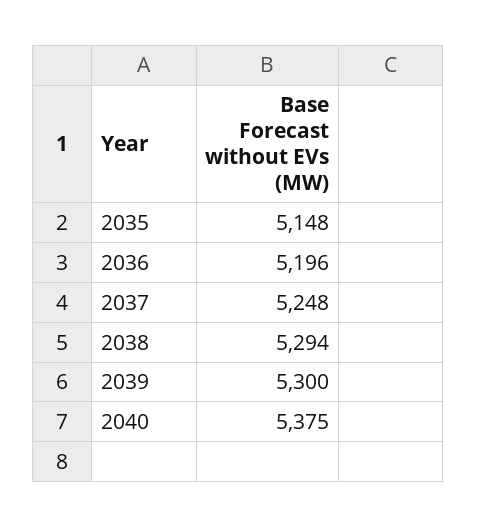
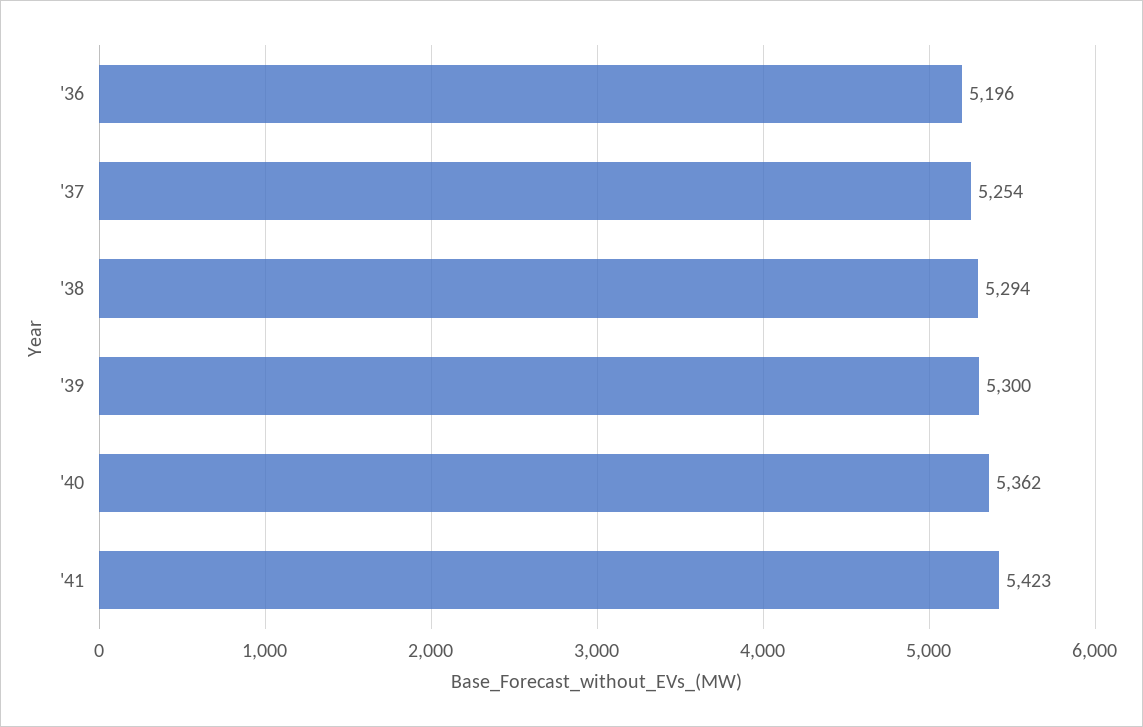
2035: 5148 -> none
2037: 5248 -> 5254
2040: 5375 -> 5362
'41: none -> 5423

